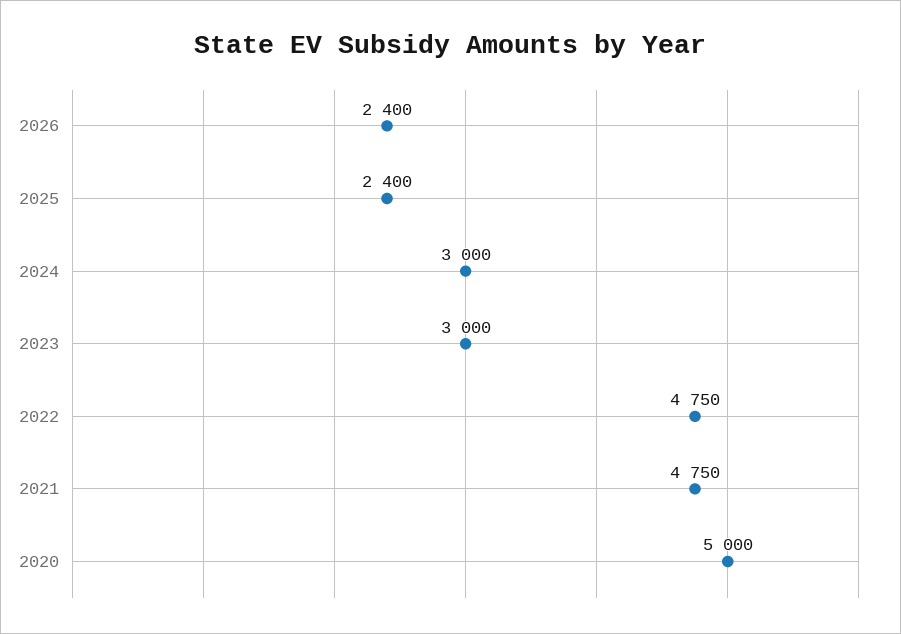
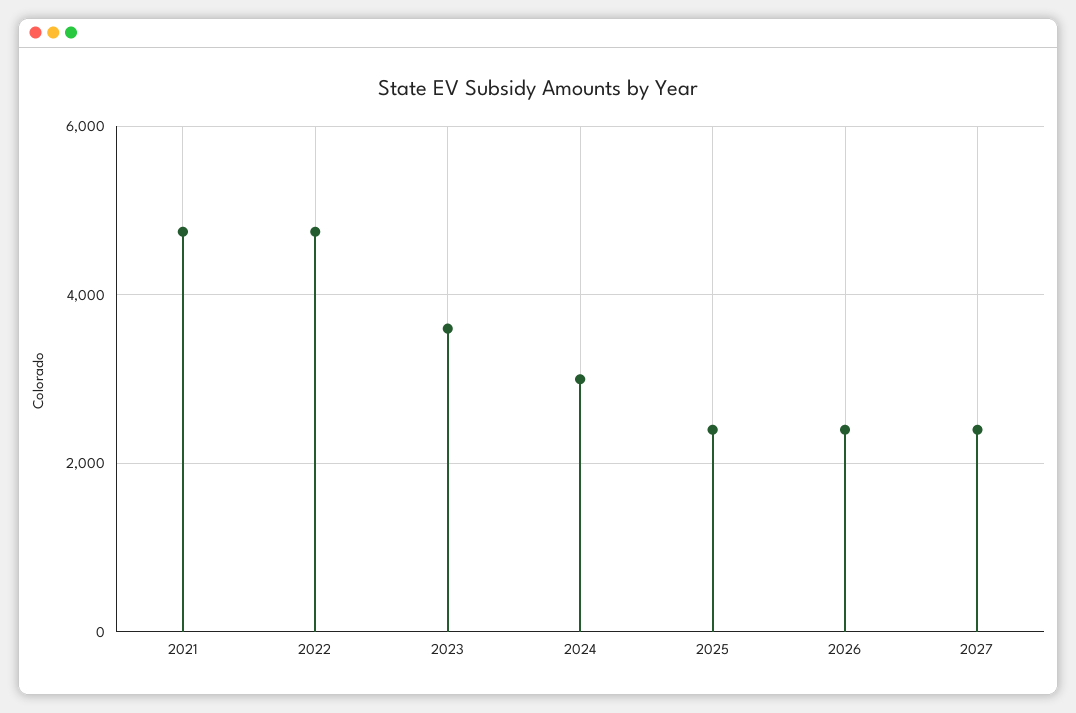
2023: 3000 -> 3600
2020: 5000 -> none
2027: none -> 2400

